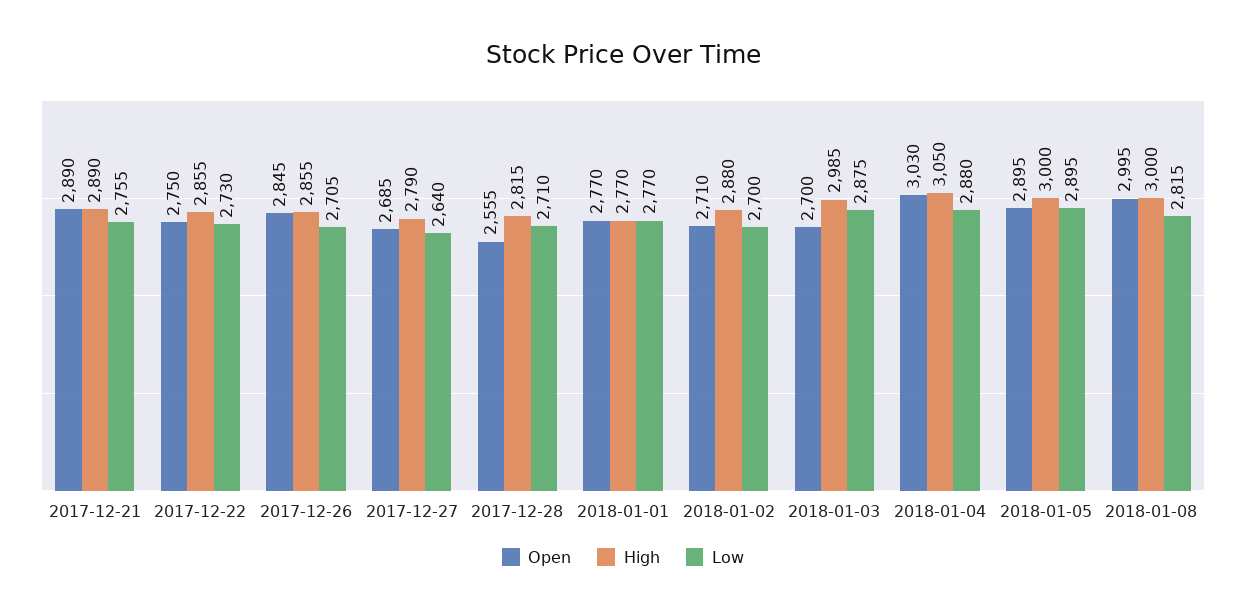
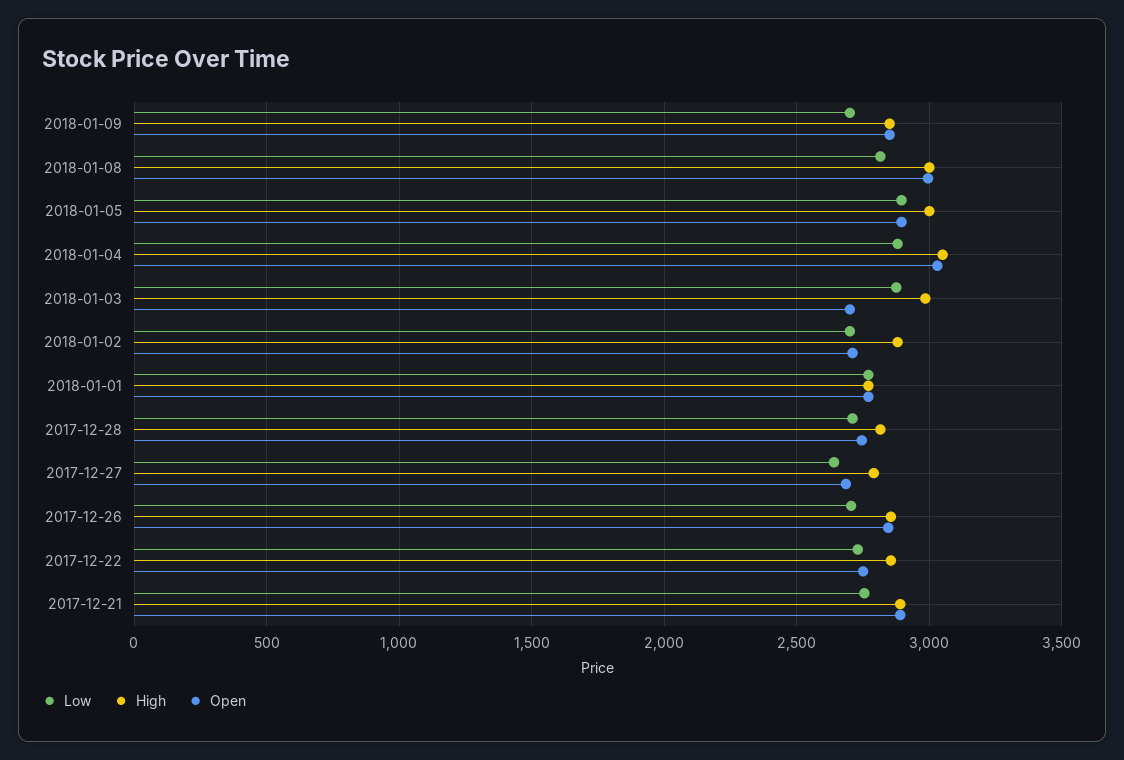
Open, 2017-12-28: 2555 -> 2750
Low, 2018-01-09: none -> 2700
High, 2018-01-09: none -> 2850
Open, 2018-01-09: none -> 2850

